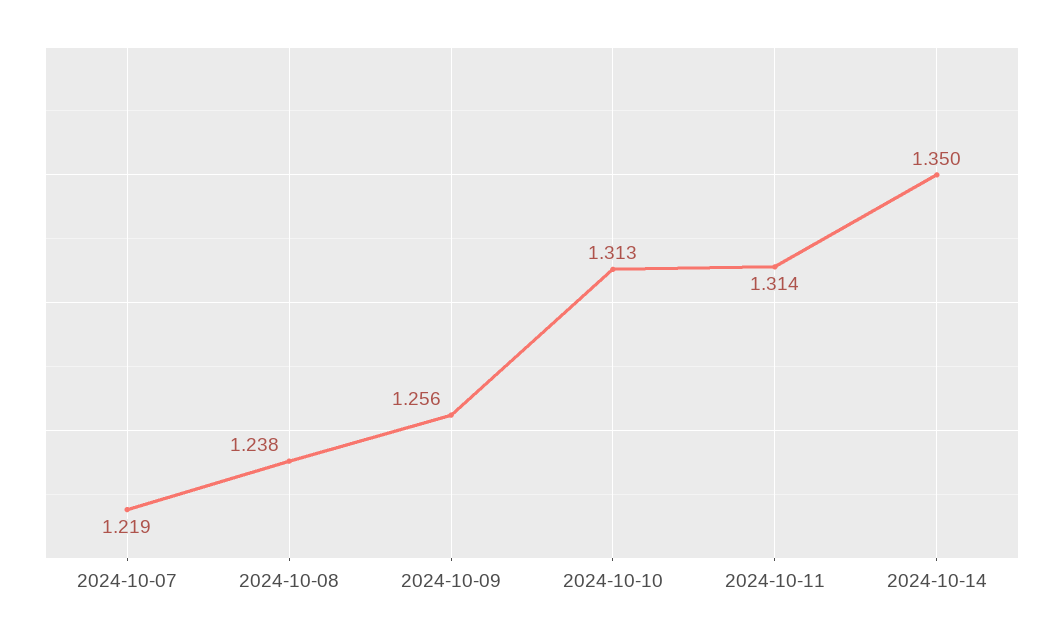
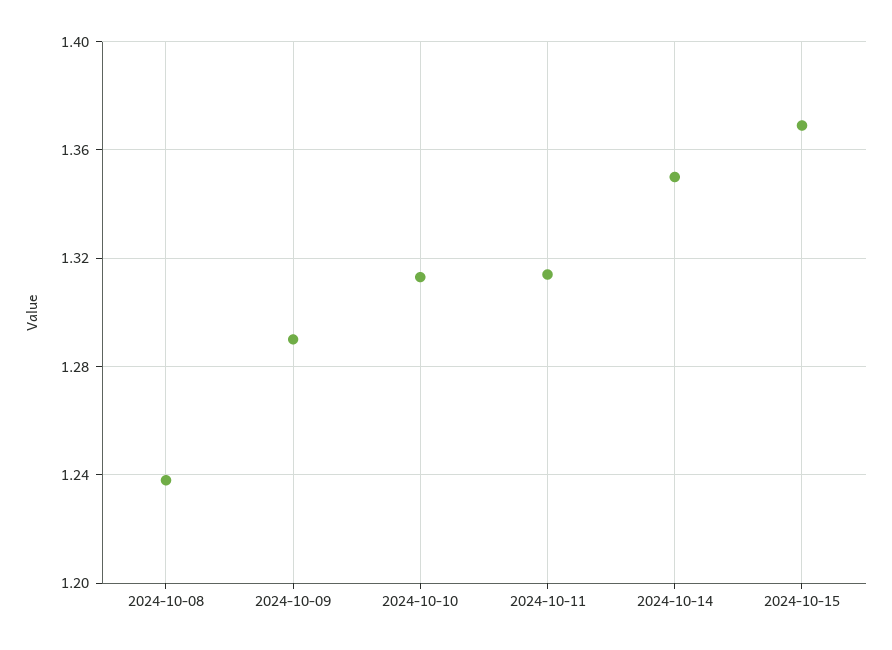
2024-10-07: 1.219 -> none
2024-10-09: 1.256 -> 1.29
2024-10-15: none -> 1.37

